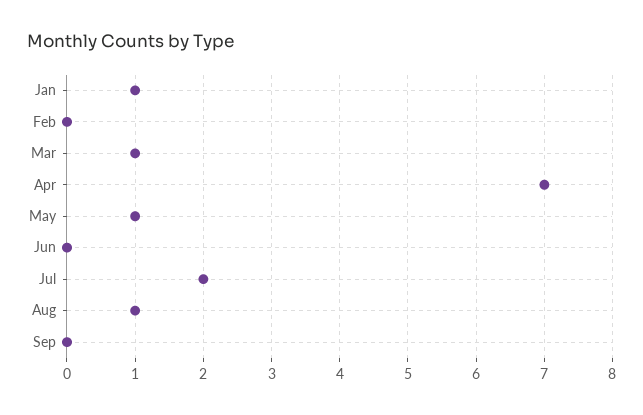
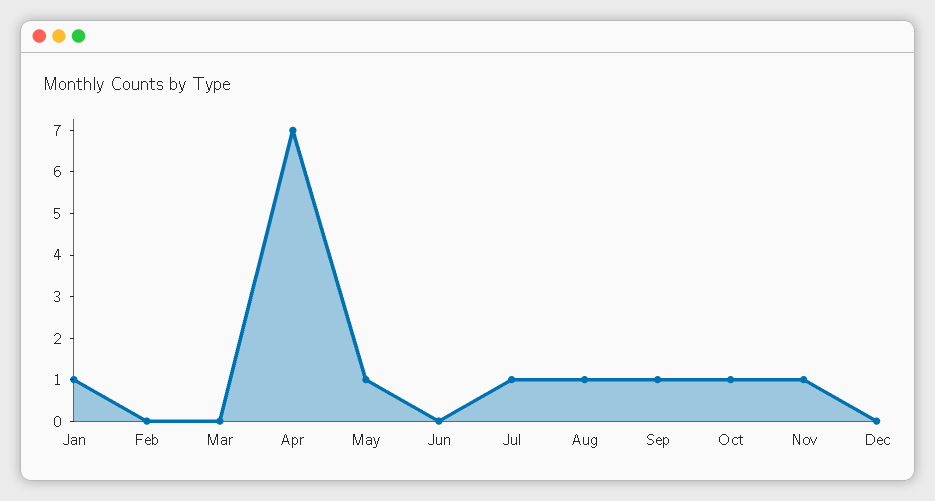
Mar: 1 -> 0
Jul: 2 -> 1
Sep: 0 -> 1
Oct: none -> 1
Nov: none -> 1
Dec: none -> 0

